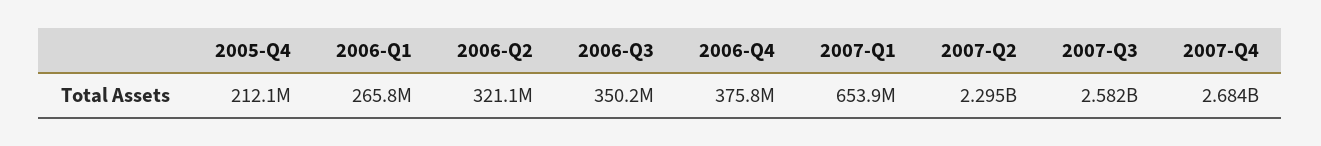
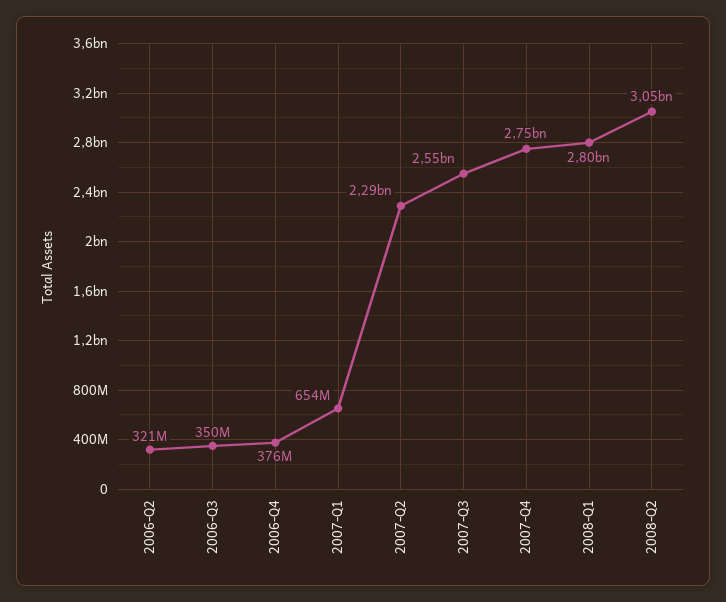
2005-Q4: 212100000 -> none
2006-Q1: 265800000 -> none
2007-Q3: 2582000000 -> 2550000000
2007-Q4: 2684000000 -> 2750000000
2008-Q1: none -> 2800000000
2008-Q2: none -> 3050000000

